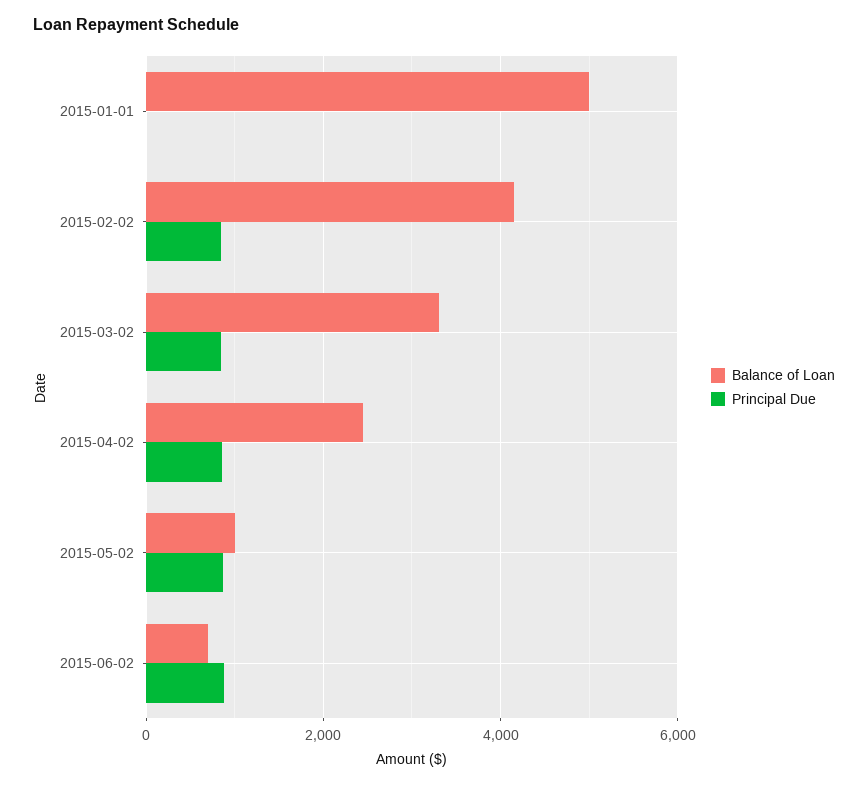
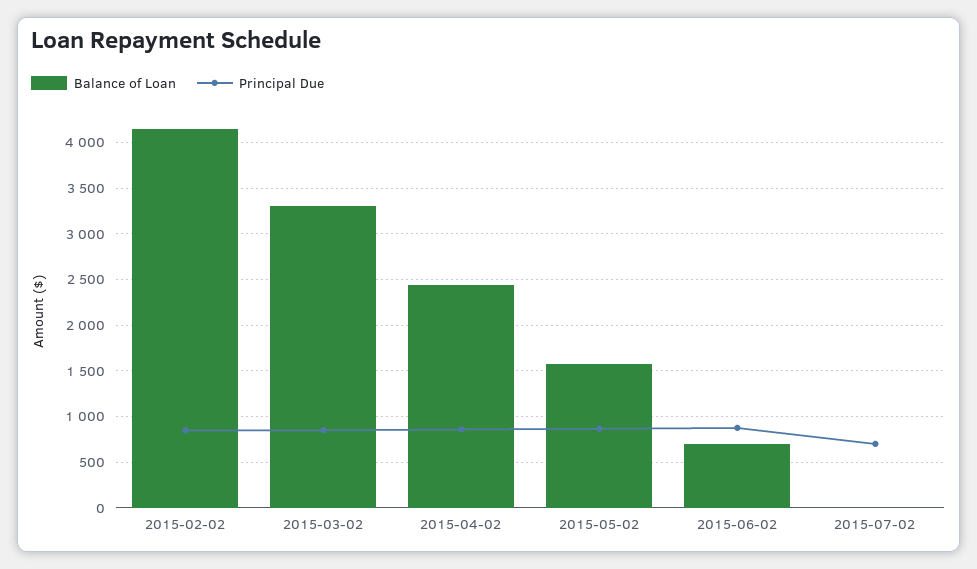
Balance of Loan, 2015-01-01: 5000 -> none
Principal Due, 2015-01-01: 0 -> none
Balance of Loan, 2015-05-02: 1000 -> 1600
Balance of Loan, 2015-07-02: none -> 0
Principal Due, 2015-07-02: none -> 700

